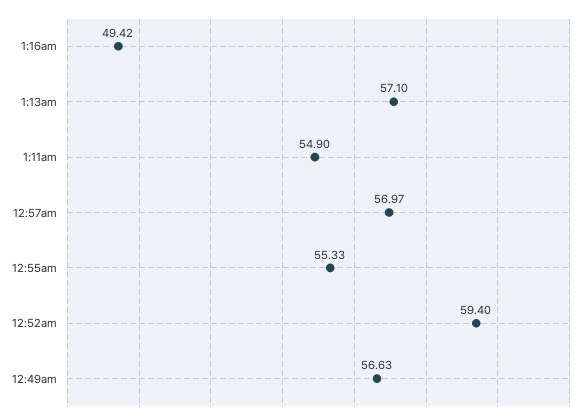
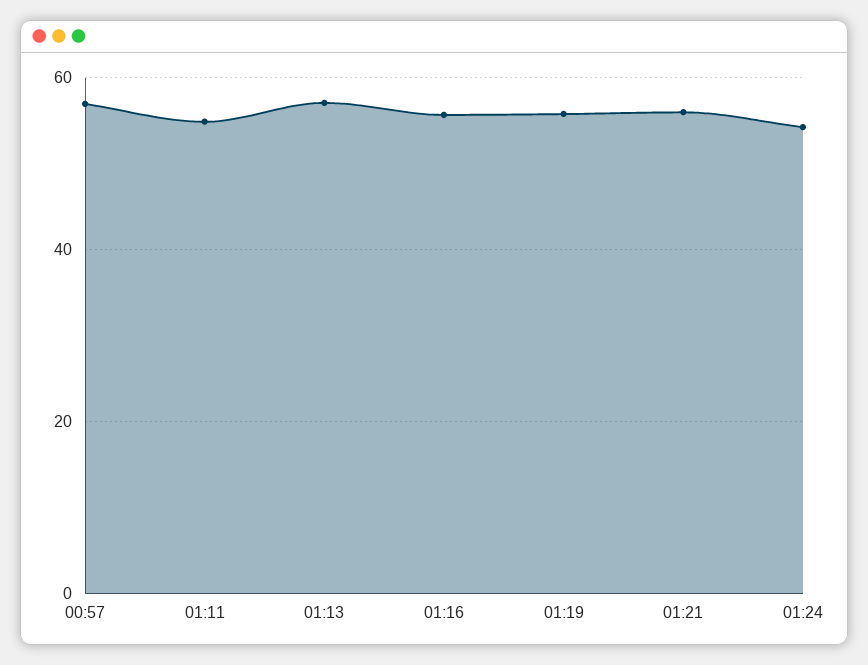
1:16am: 49.42 -> 56
12:55am: 55.33 -> none
12:52am: 59.4 -> none
12:49am: 56.63 -> none
01:19: none -> 56
01:21: none -> 56
01:24: none -> 54

